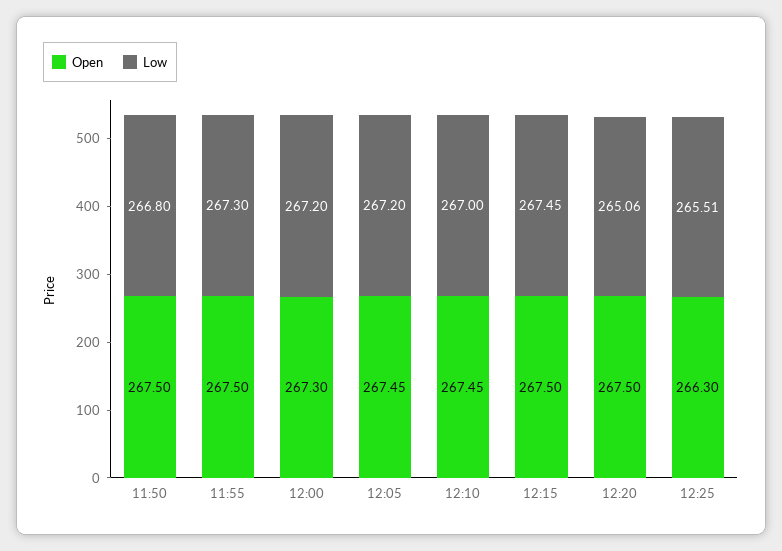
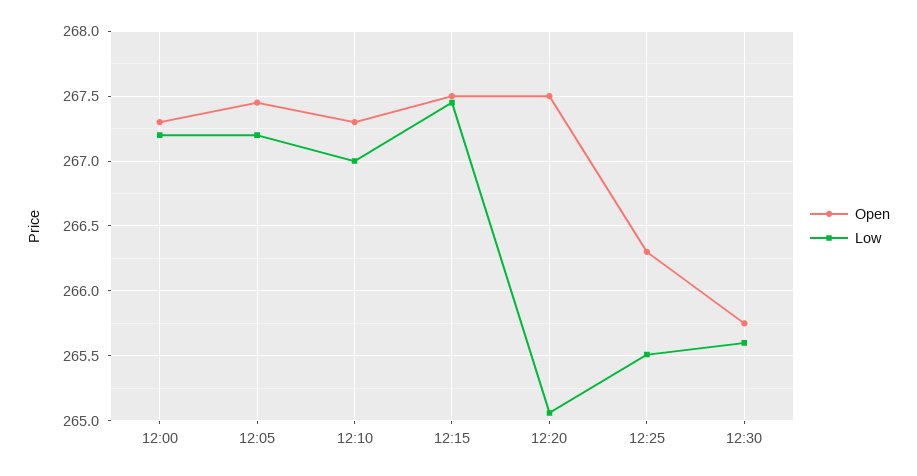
Open, 11:50: 267.5 -> none
Low, 11:50: 266.8 -> none
Open, 11:55: 267.5 -> none
Low, 11:55: 267.3 -> none
Open, 12:10: 267.45 -> 267.3
Open, 12:30: none -> 265.75
Low, 12:30: none -> 265.6

